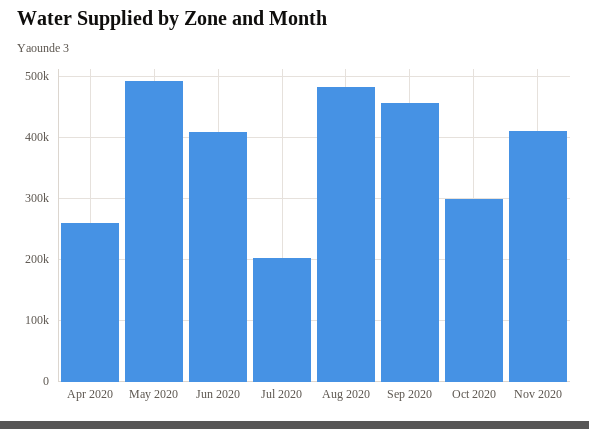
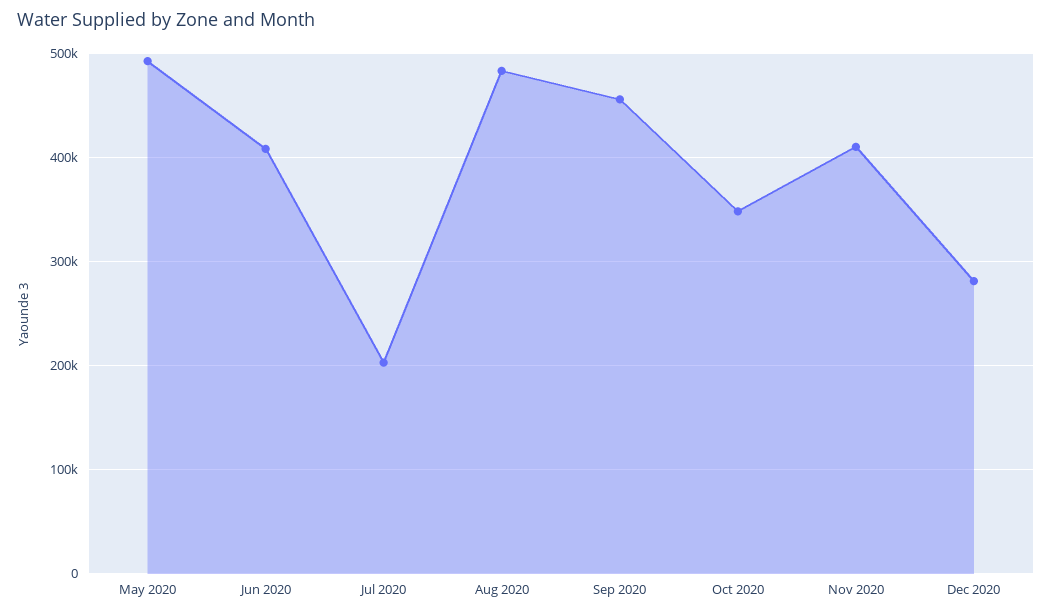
Apr 2020: 260000 -> none
Oct 2020: 300000 -> 350000
Dec 2020: none -> 280000

